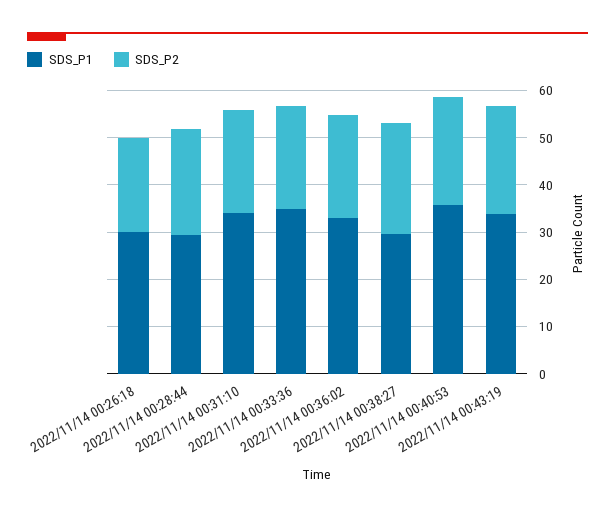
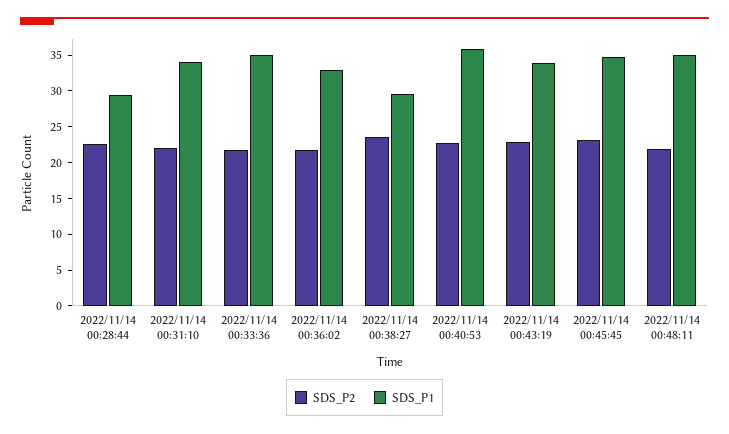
SDS_P1, 2022/11/14 00:26:18: 30 -> none
SDS_P2, 2022/11/14 00:26:18: 20 -> none
SDS_P2, 2022/11/14 00:45:45: none -> 22.5
SDS_P1, 2022/11/14 00:45:45: none -> 35
SDS_P2, 2022/11/14 00:48:11: none -> 22.5
SDS_P1, 2022/11/14 00:48:11: none -> 35

